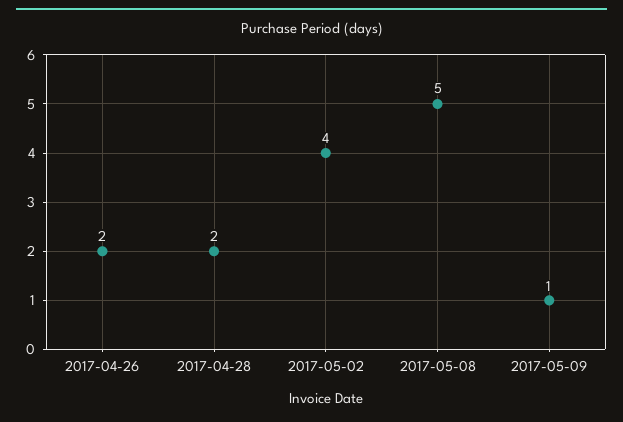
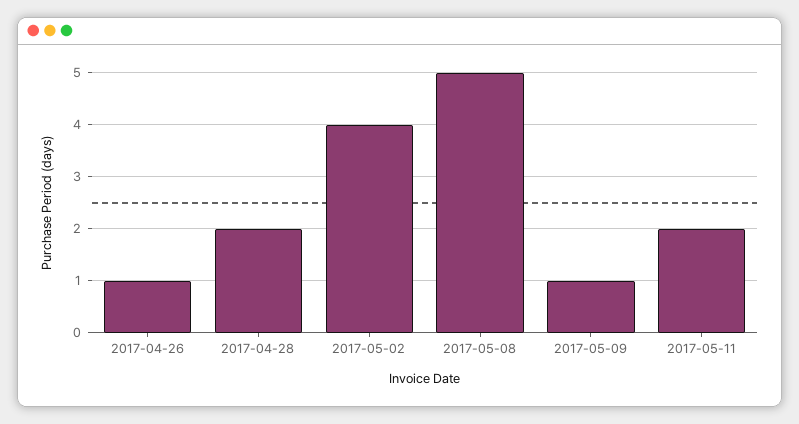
2017-04-26: 2 -> 1
2017-05-11: none -> 2

